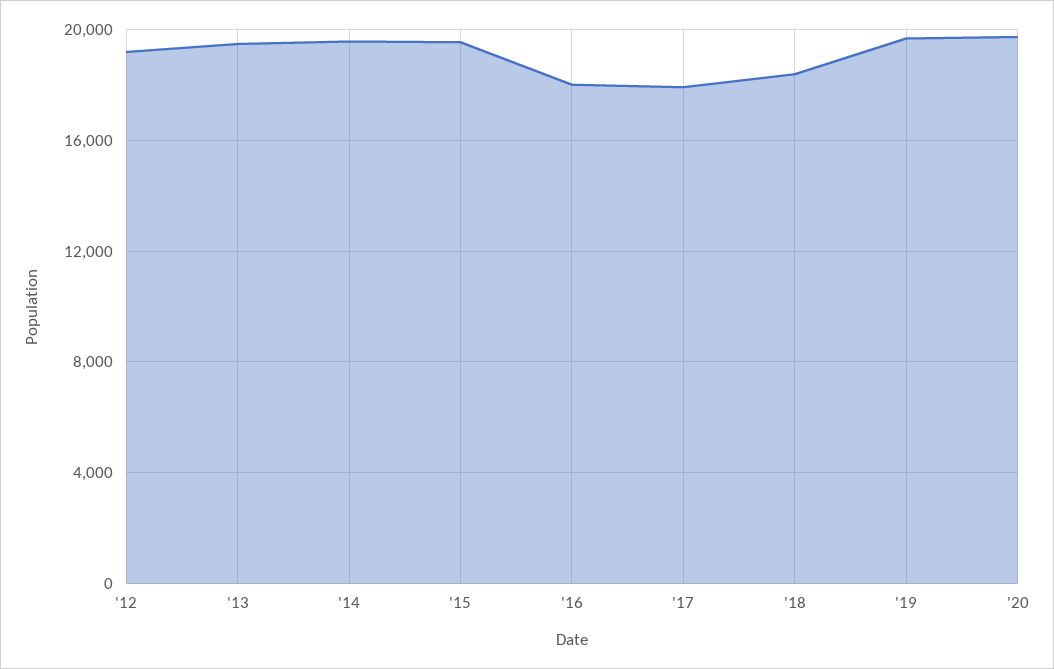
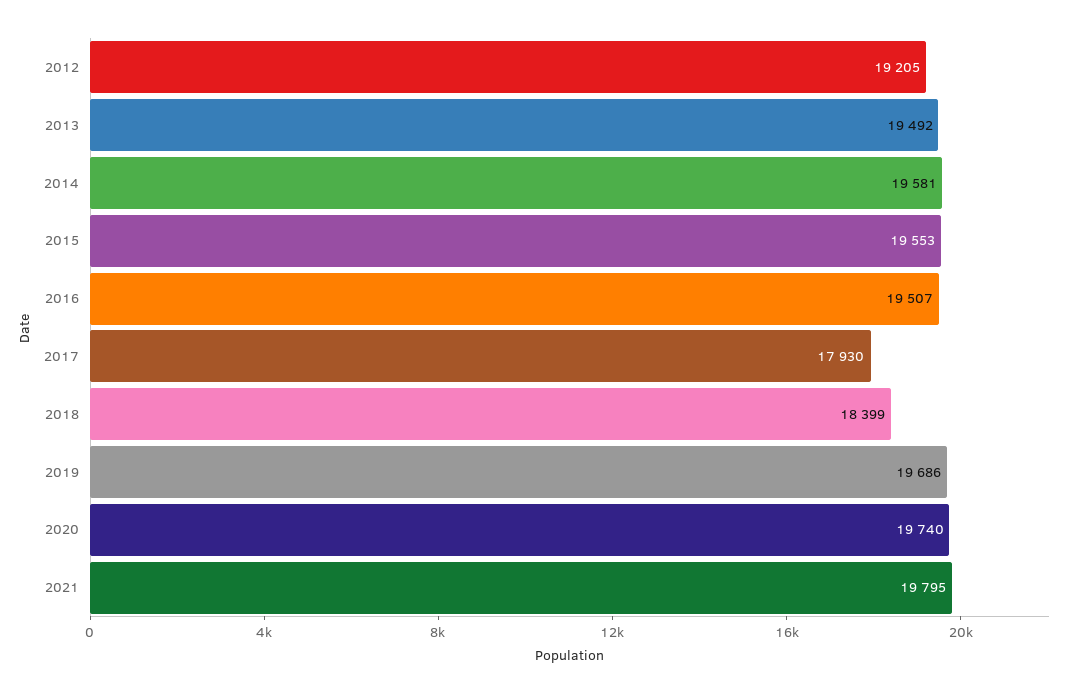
'16: 18000 -> 19507
2021: none -> 19795

